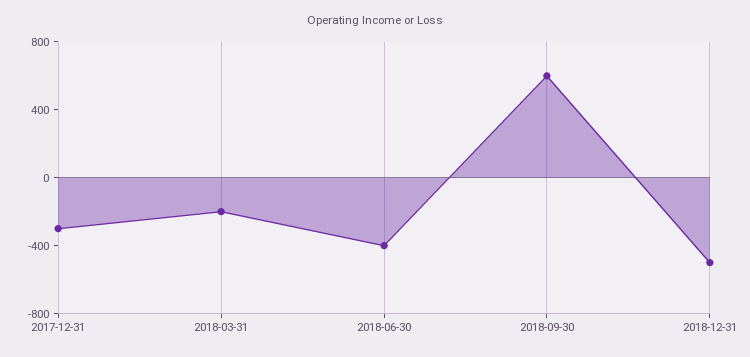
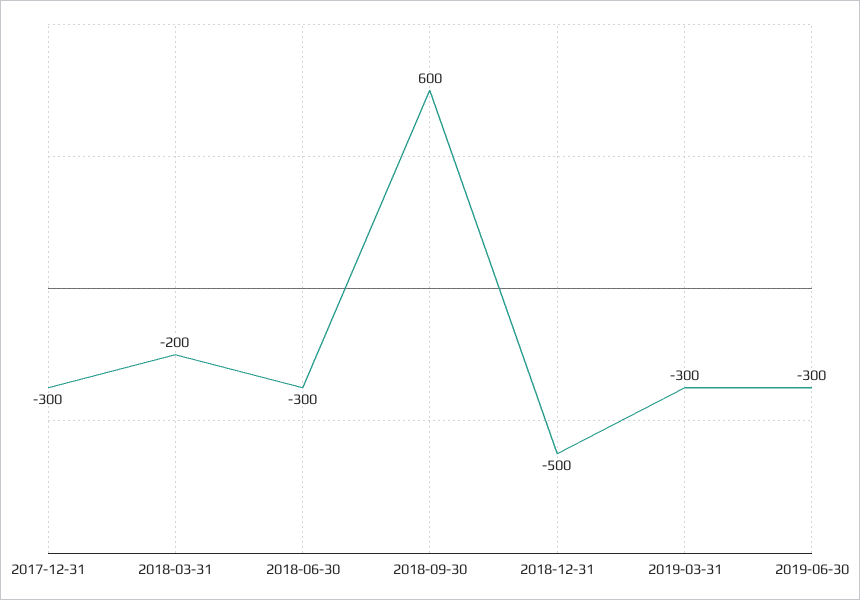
2018-06-30: -400 -> -300
2019-03-31: none -> -300
2019-06-30: none -> -300

